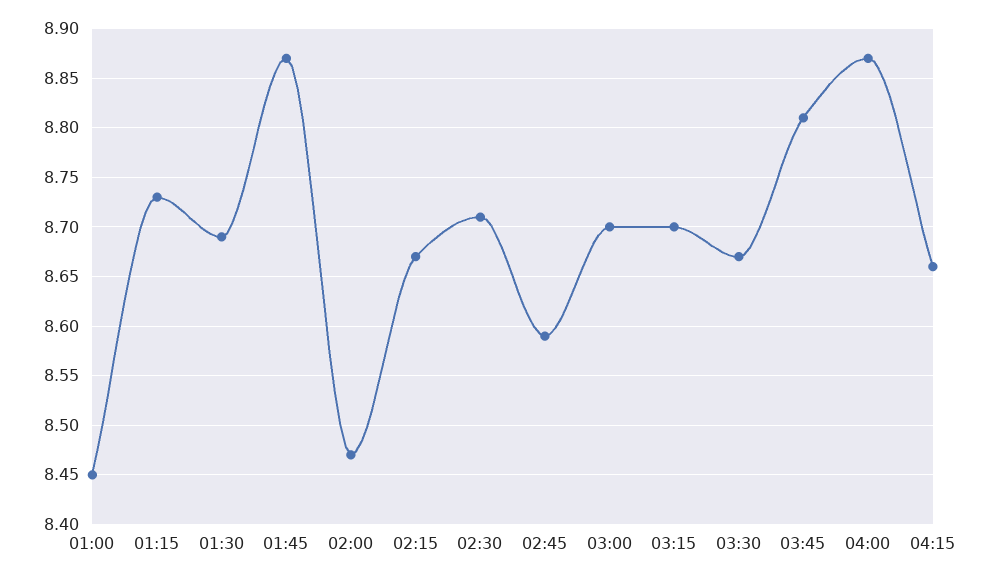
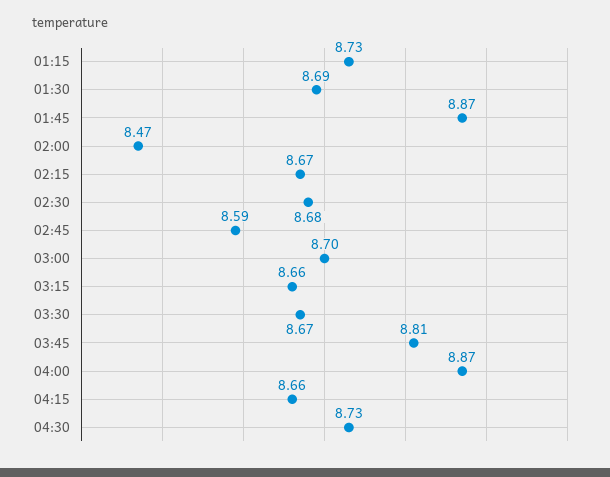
01:00: 8.45 -> none
02:30: 8.71 -> 8.68
03:15: 8.7 -> 8.66
04:30: none -> 8.73

